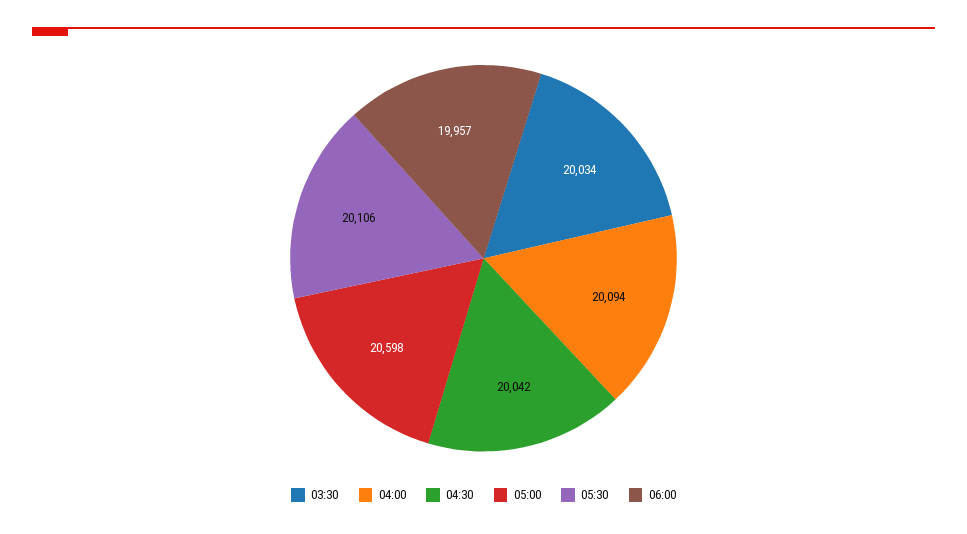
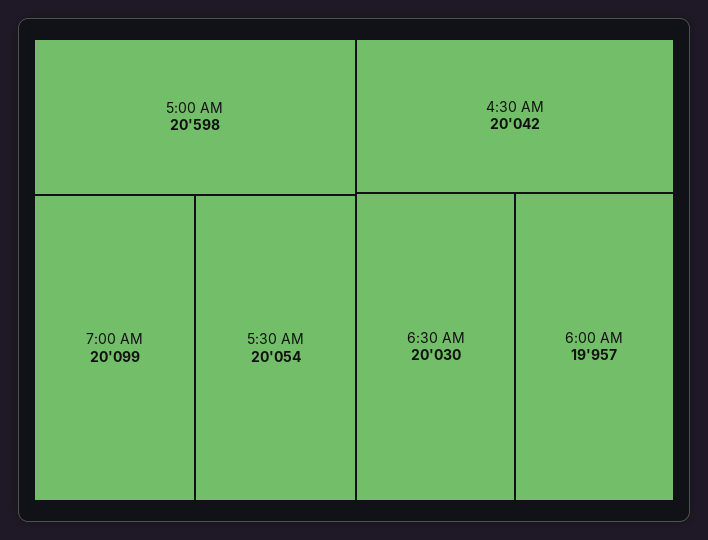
03:30: 20034 -> none
04:00: 20094 -> none
05:30: 20106 -> 20054
7:00 AM: none -> 20099
6:30 AM: none -> 20030

